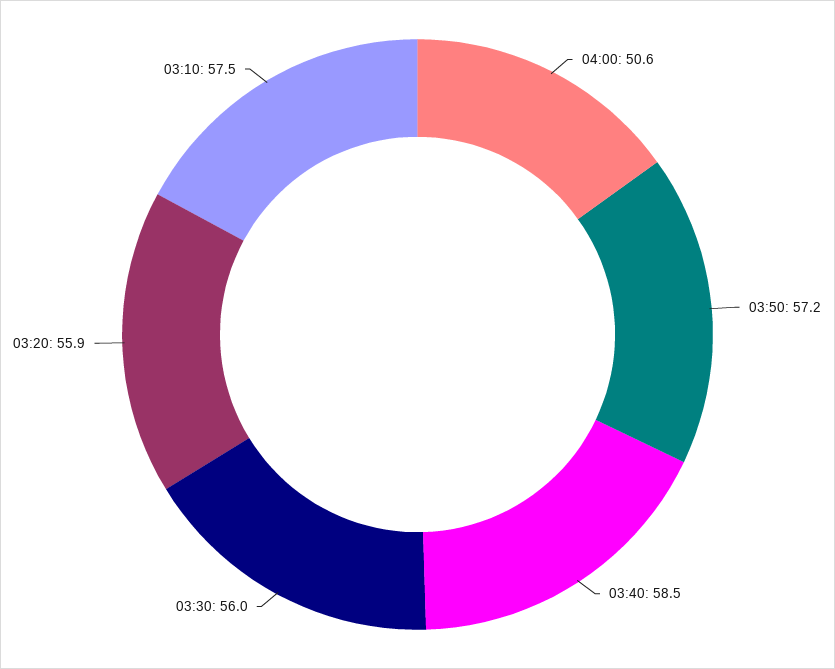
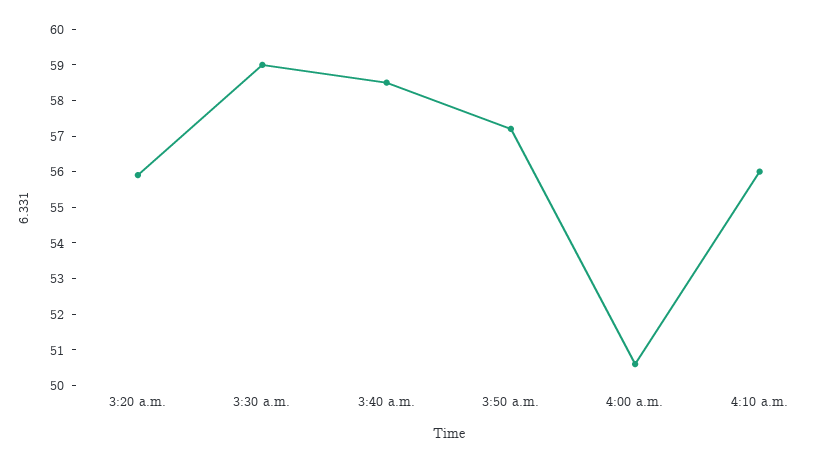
03:30: 56 -> 59
03:10: 57.5 -> none
4:10 a.m.: none -> 56

